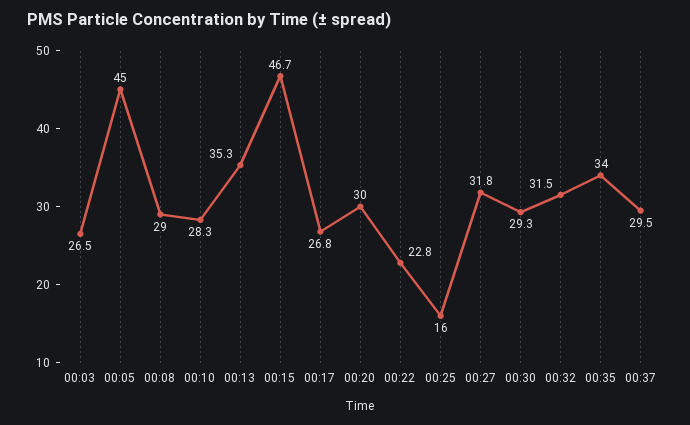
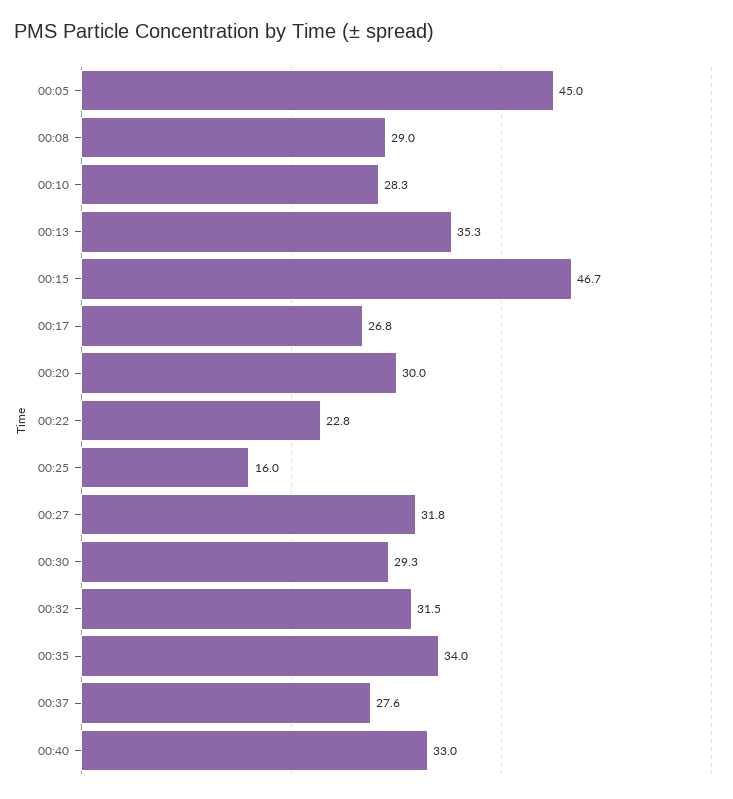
00:03: 26.5 -> none
00:37: 29.5 -> 27.6
00:40: none -> 33

